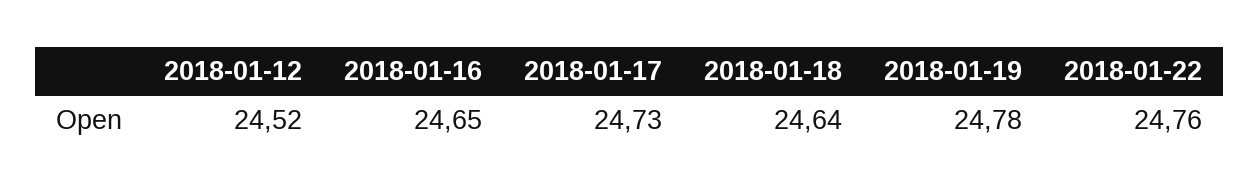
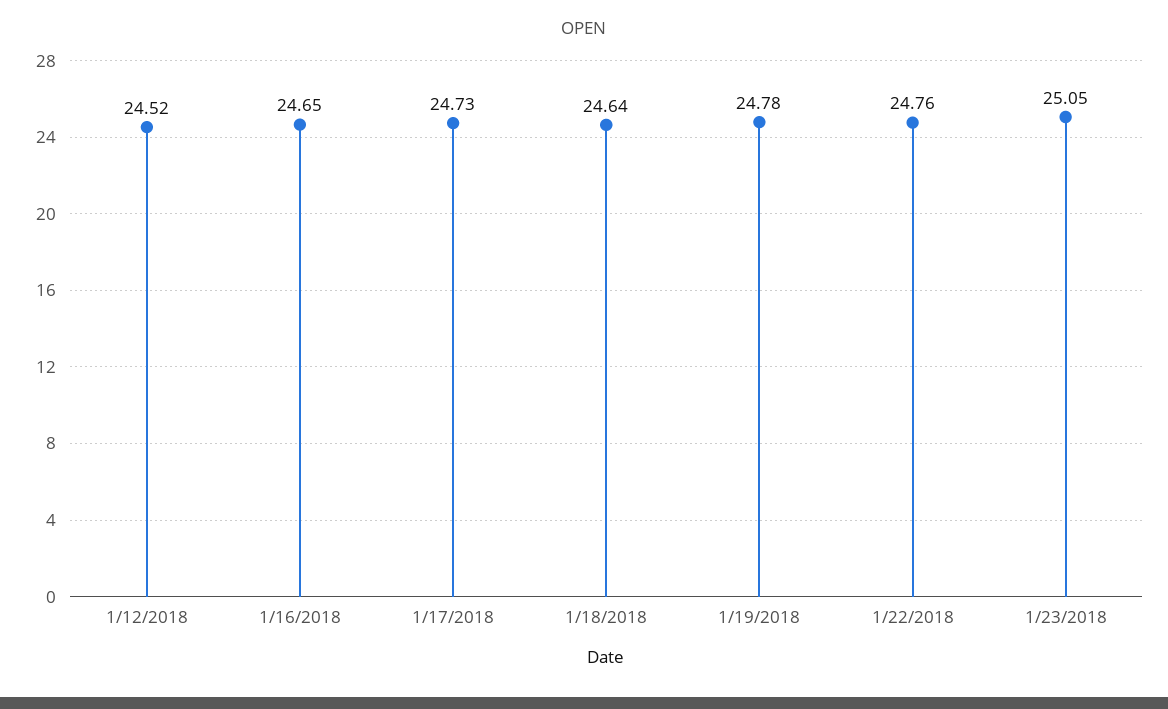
1/23/2018: none -> 25.05

